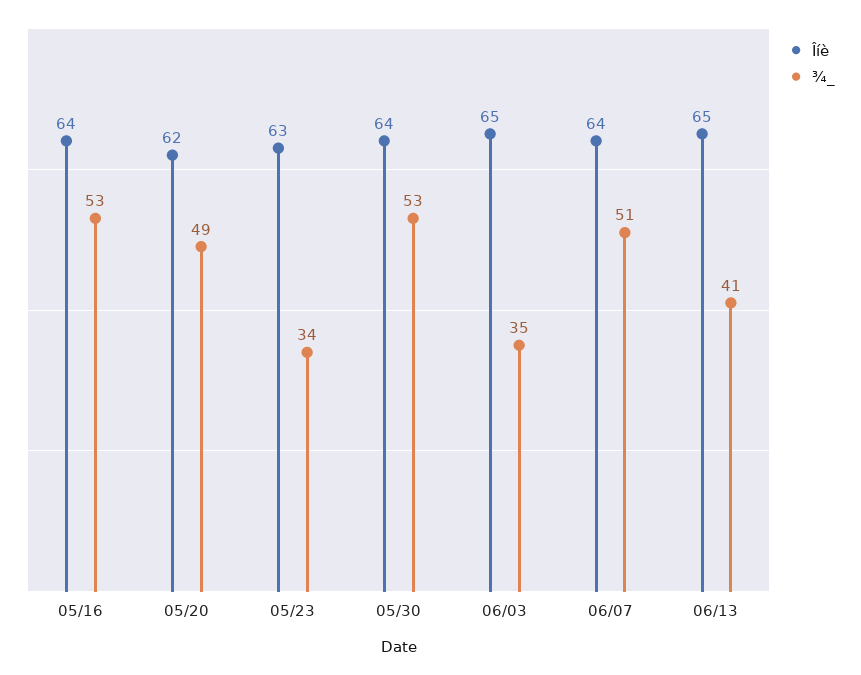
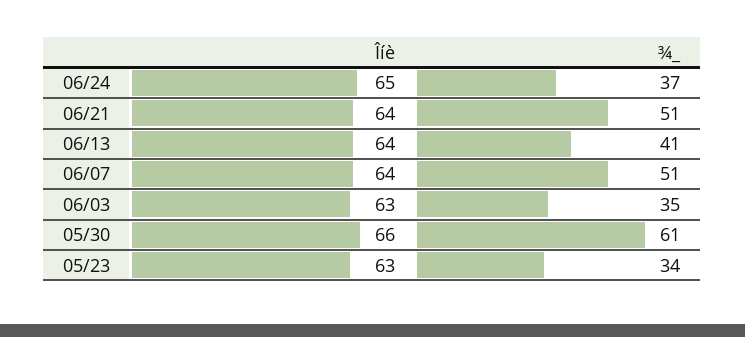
Îíè, 05/16: 64 -> none
¾_, 05/16: 53 -> none
Îíè, 05/20: 62 -> none
¾_, 05/20: 49 -> none
Îíè, 05/30: 64 -> 66
¾_, 05/30: 53 -> 61
Îíè, 06/03: 65 -> 63
Îíè, 06/13: 65 -> 64
Îíè, 06/24: none -> 65
¾_, 06/24: none -> 37
Îíè, 06/21: none -> 64
¾_, 06/21: none -> 51

